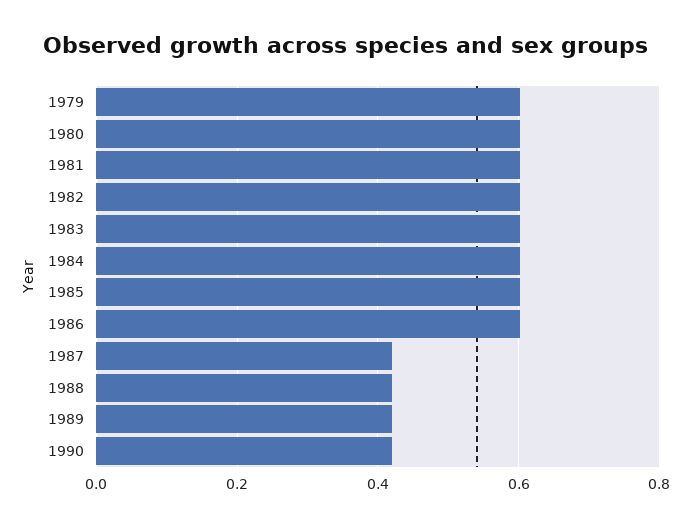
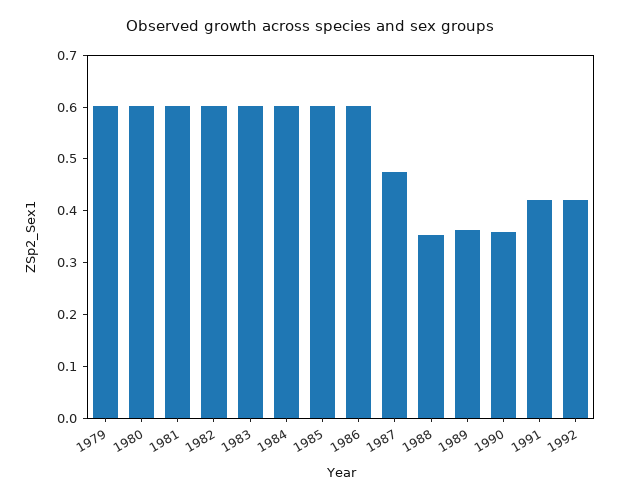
1987: 0.42 -> 0.48
1988: 0.42 -> 0.36
1989: 0.42 -> 0.36
1990: 0.42 -> 0.36
1991: none -> 0.42
1992: none -> 0.42

